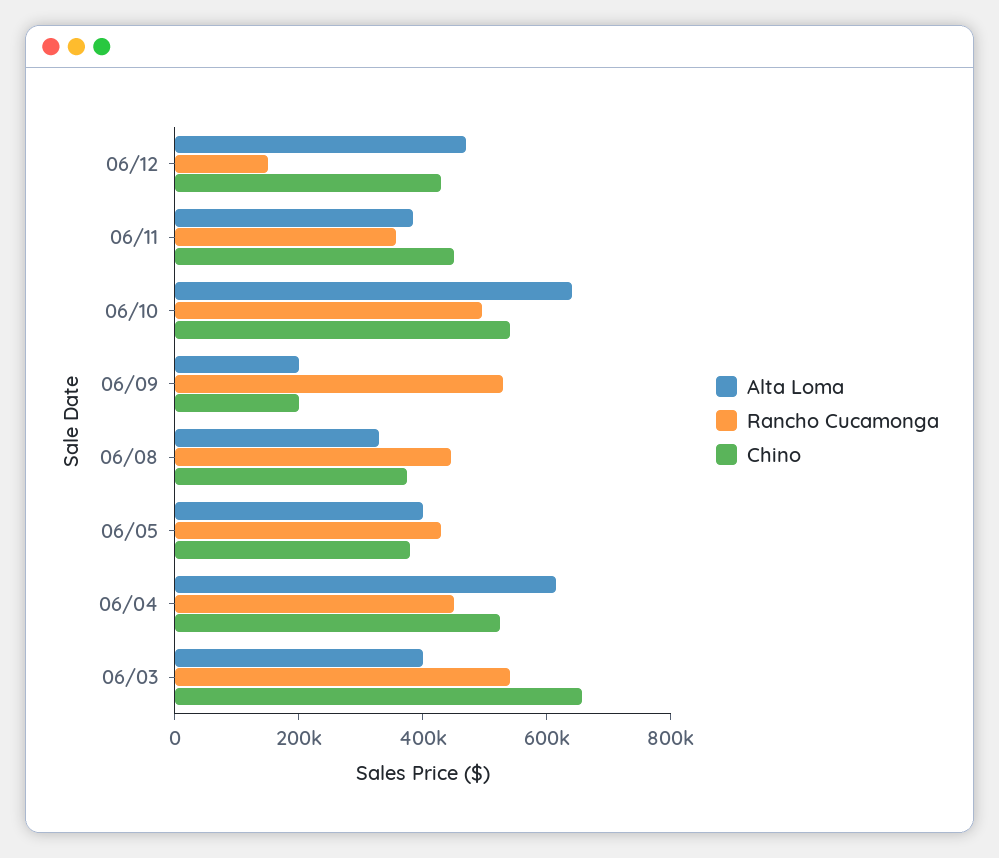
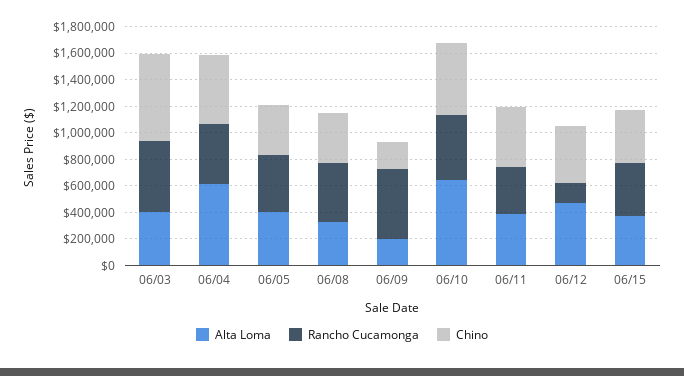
Alta Loma, 06/15: none -> 400000
Rancho Cucamonga, 06/15: none -> 400000
Chino, 06/15: none -> 400000

